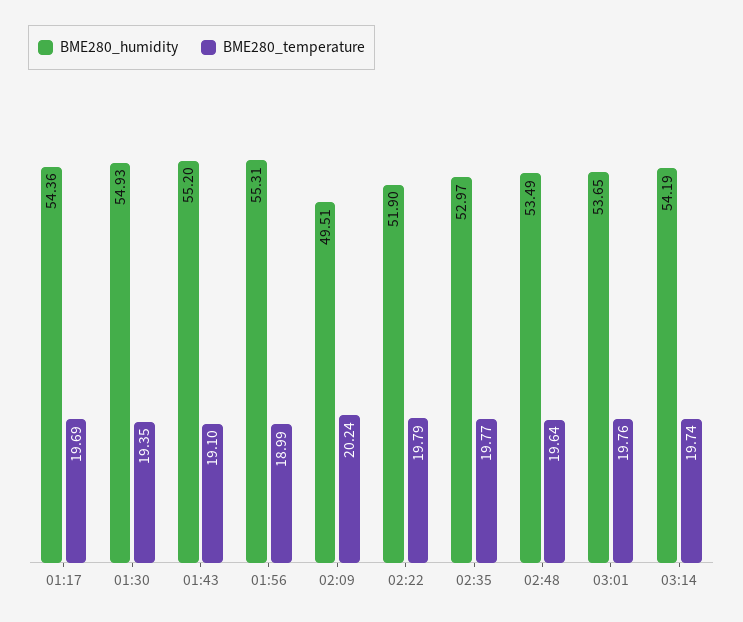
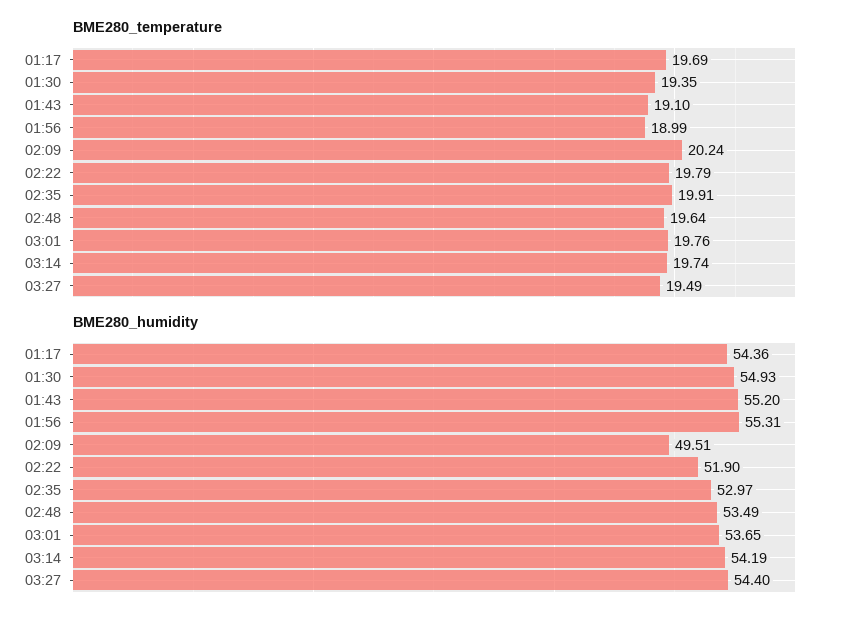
BME280_temperature, 02:35: 19.77 -> 19.91
BME280_temperature, 03:27: none -> 19.49
BME280_humidity, 03:27: none -> 54.4

